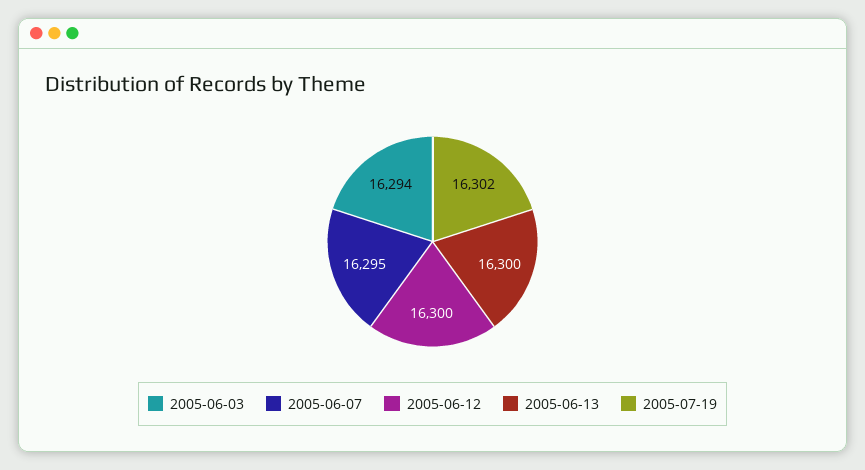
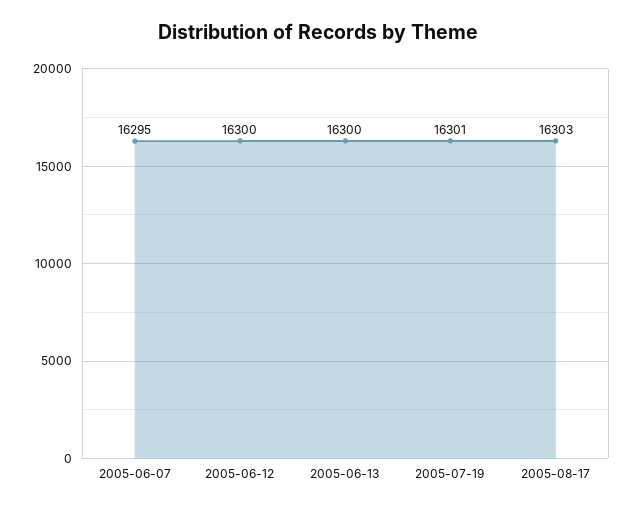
2005-06-03: 16294 -> none
2005-07-19: 16302 -> 16301
2005-08-17: none -> 16303

